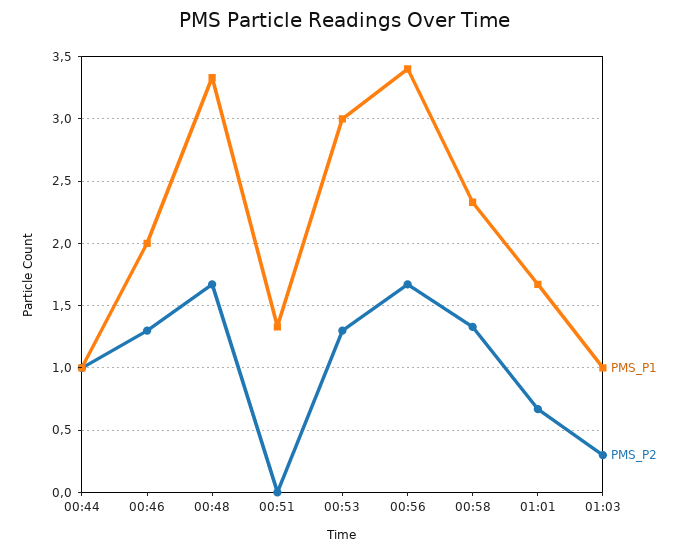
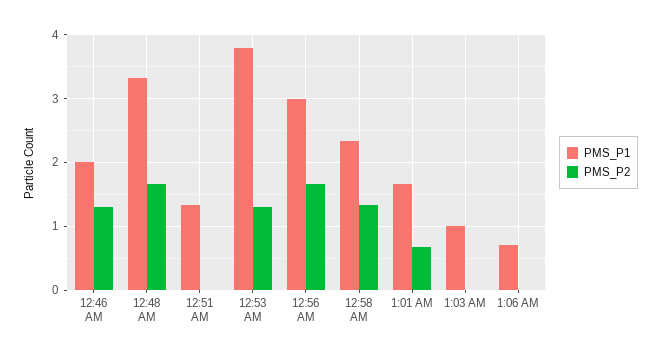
PMS_P1, 00:44: 1 -> none
PMS_P2, 00:44: 1 -> none
PMS_P1, 00:53: 3 -> 3.8
PMS_P1, 00:56: 3.4 -> 3
PMS_P2, 01:03: 0.3 -> 0
PMS_P1, 1:06 AM: none -> 0.7
PMS_P2, 1:06 AM: none -> 0

